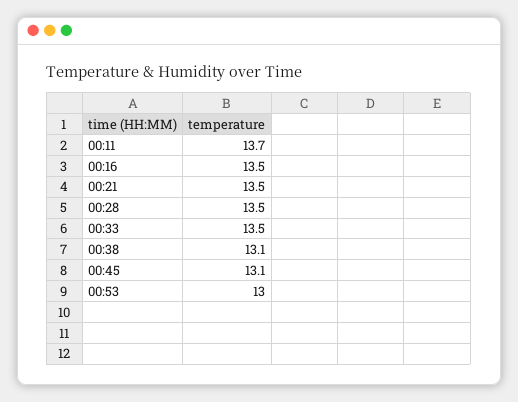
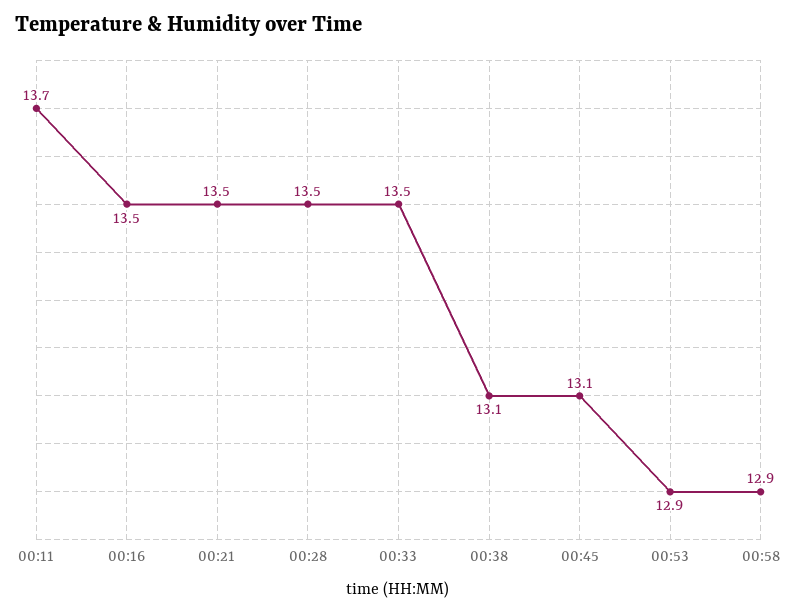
00:53: 13 -> 12.9
00:58: none -> 12.9

